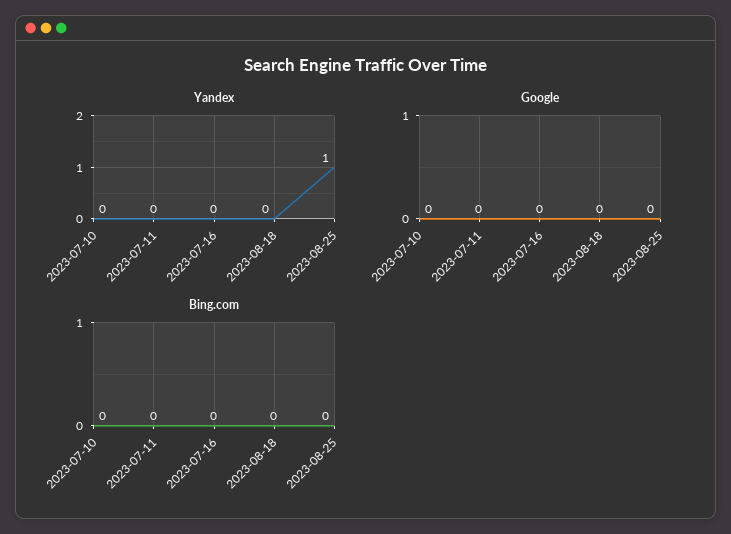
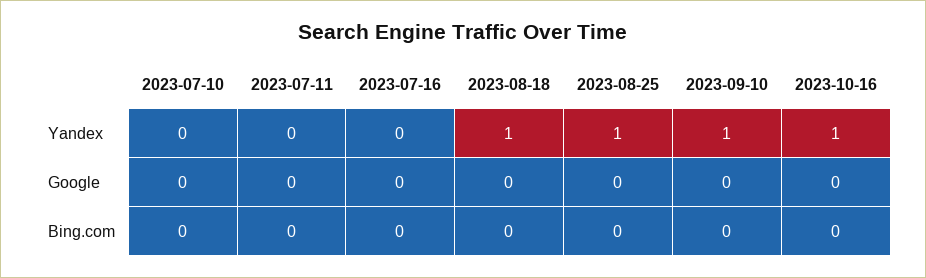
Yandex, 2023-08-18: 0 -> 1
Yandex, 2023-09-10: none -> 1
Yandex, 2023-10-16: none -> 1
Google, 2023-09-10: none -> 0
Google, 2023-10-16: none -> 0
Bing.com, 2023-09-10: none -> 0
Bing.com, 2023-10-16: none -> 0

